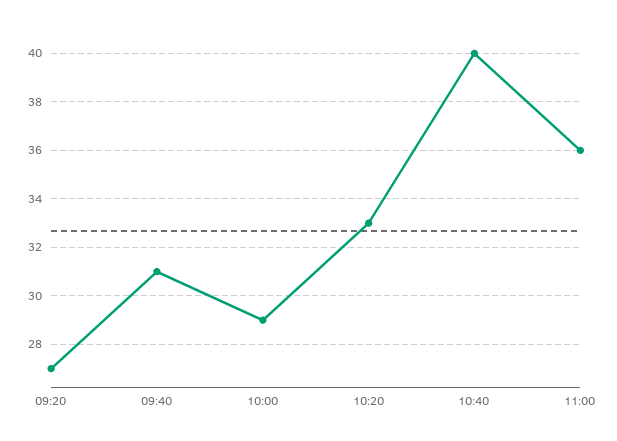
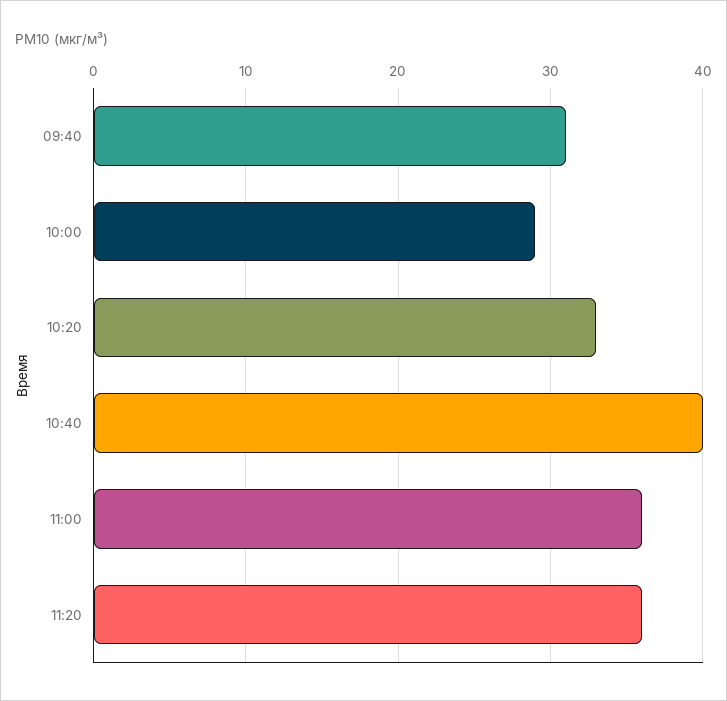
09:20: 27 -> none
11:20: none -> 36

